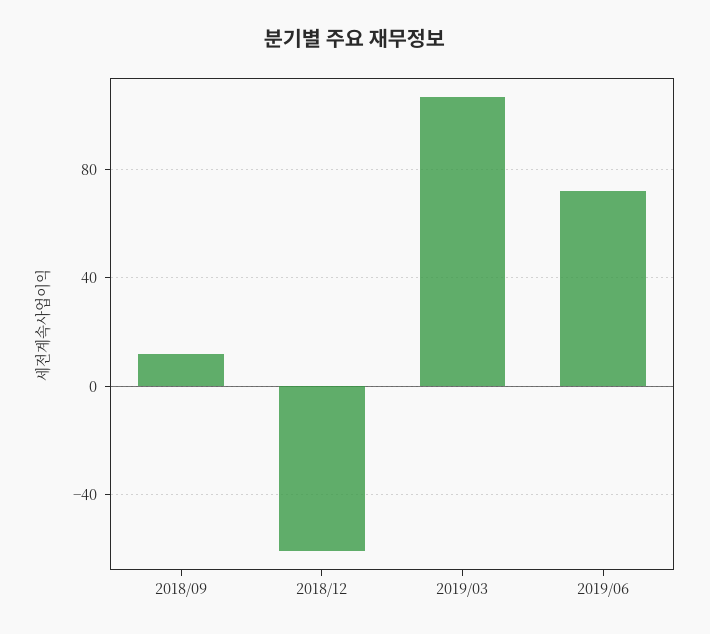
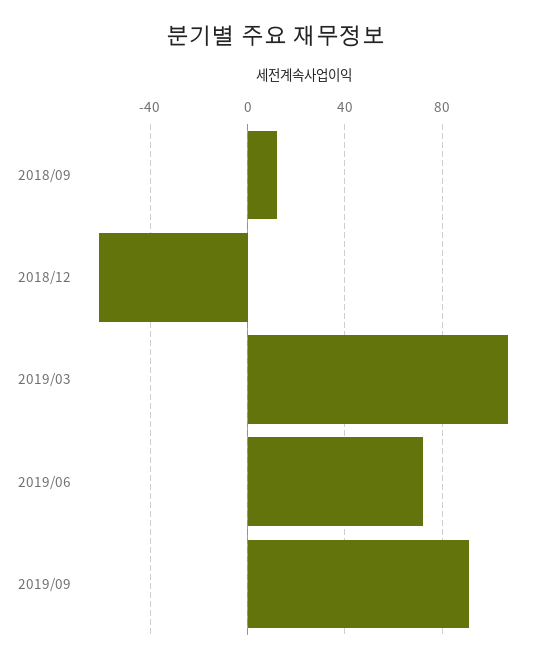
2019/09: none -> 90

